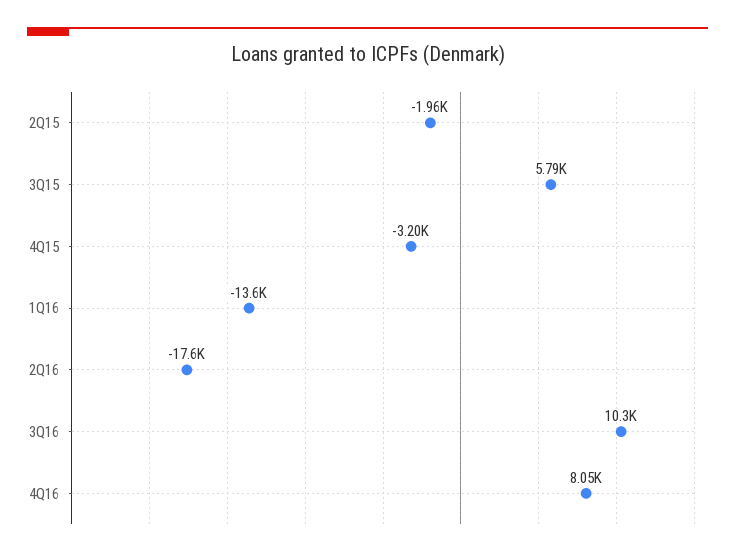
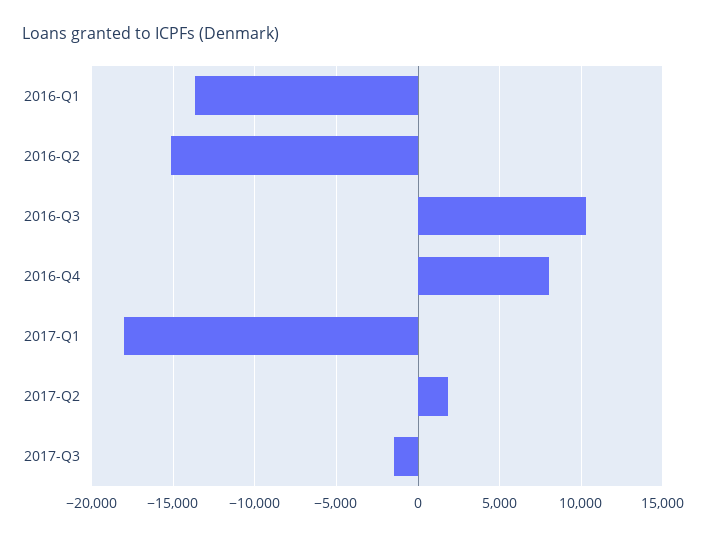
2Q15: -1960 -> none
3Q15: 5790 -> none
4Q15: -3200 -> none
2Q16: -17600 -> -15000
2017-Q1: none -> -18000
2017-Q2: none -> 2000
2017-Q3: none -> -1500

